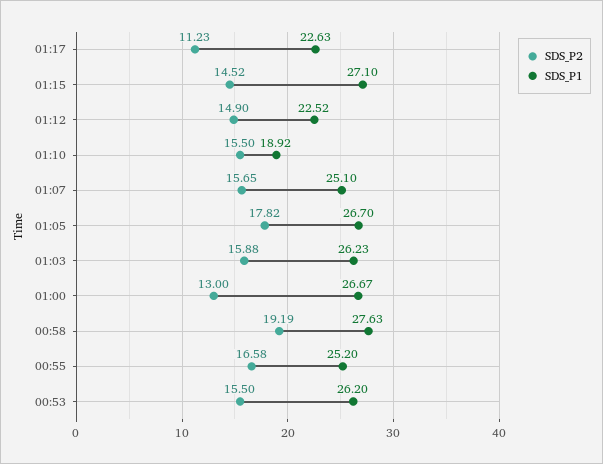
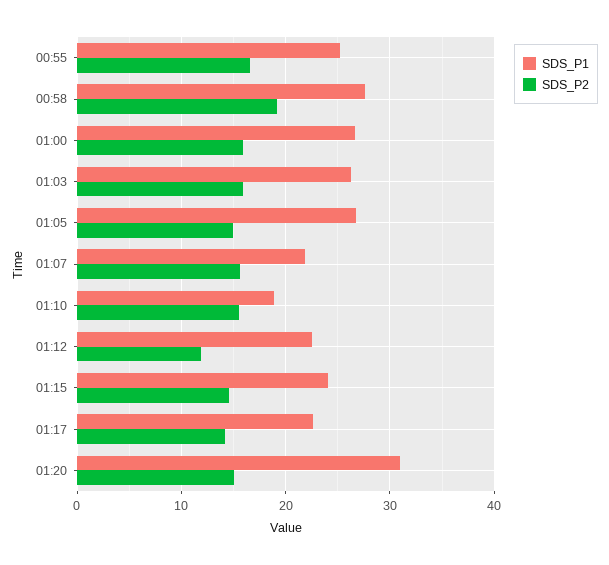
SDS_P2, 01:17: 11.23 -> 14
SDS_P1, 01:15: 27.1 -> 24
SDS_P2, 01:12: 14.9 -> 12
SDS_P1, 01:07: 25.1 -> 22
SDS_P2, 01:05: 17.82 -> 15
SDS_P2, 01:00: 13 -> 16
SDS_P2, 00:53: 15.5 -> none
SDS_P1, 00:53: 26.2 -> none
SDS_P1, 01:20: none -> 31
SDS_P2, 01:20: none -> 15

